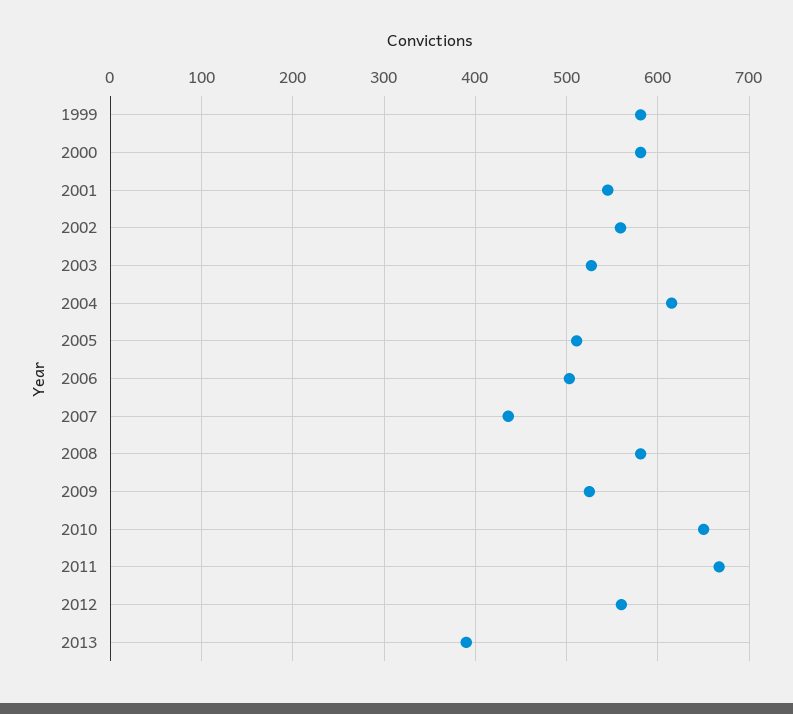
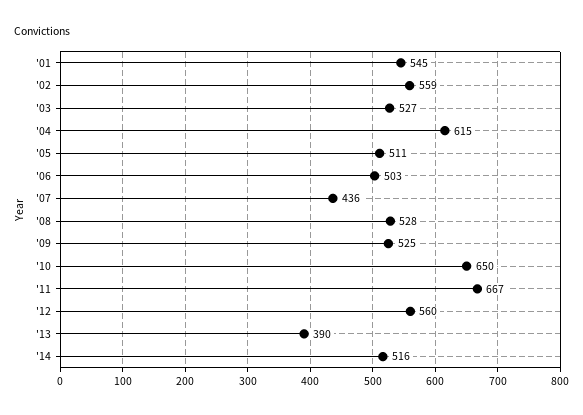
1999: 580 -> none
2000: 580 -> none
2008: 580 -> 528
'14: none -> 516

